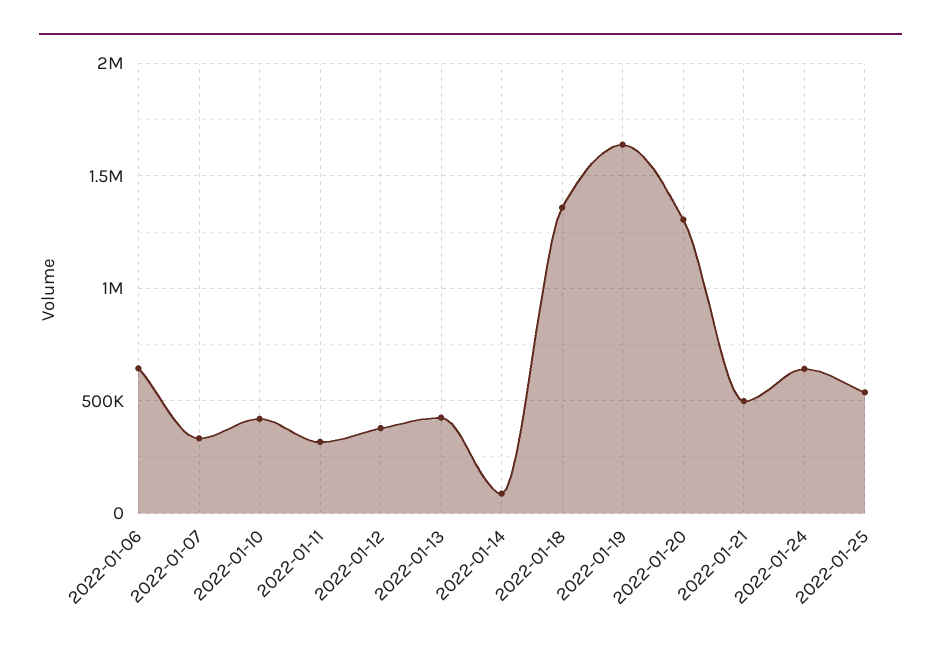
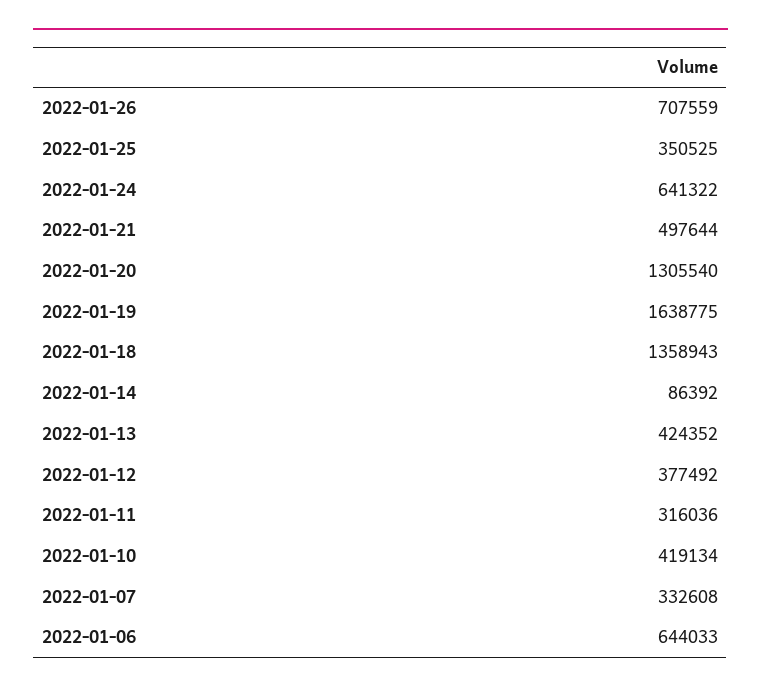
2022-01-25: 550000 -> 350525
2022-01-26: none -> 707559

